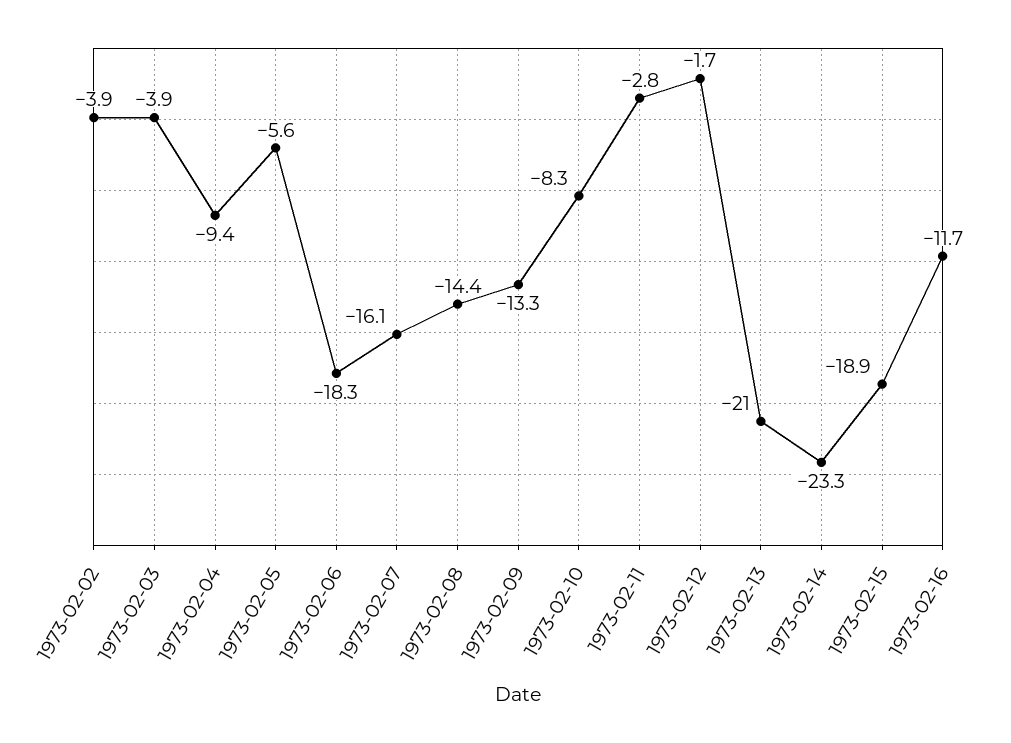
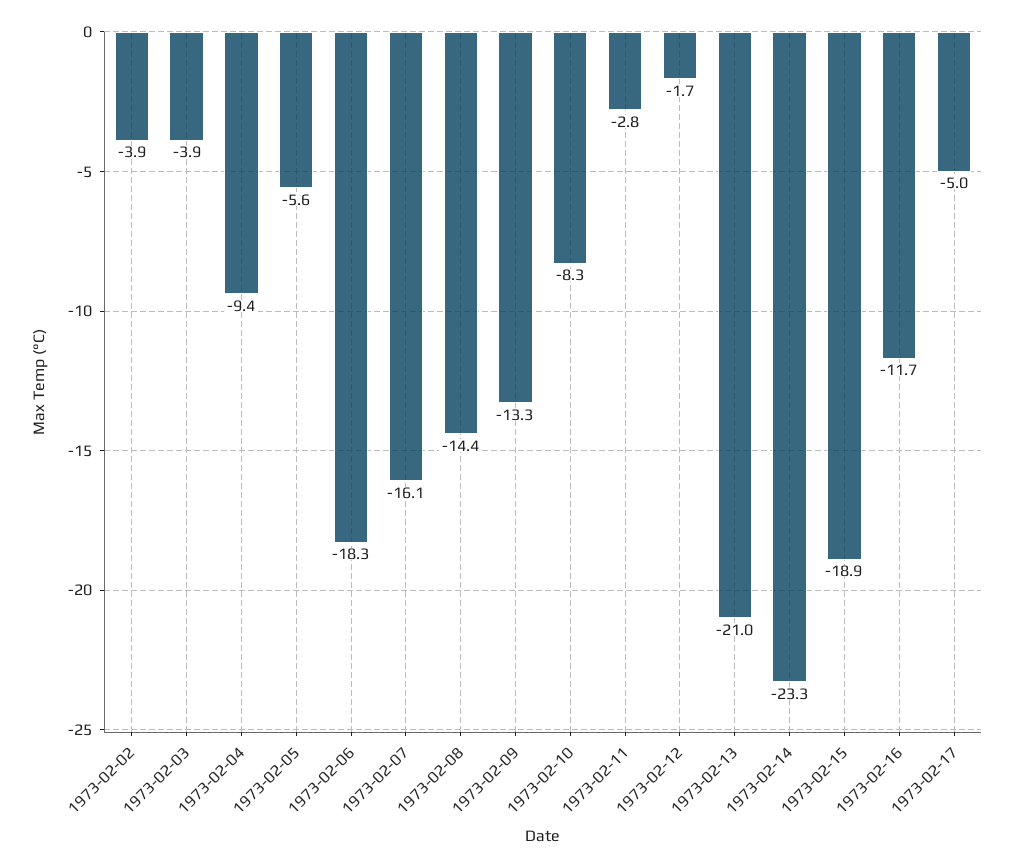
1973-02-17: none -> -5

